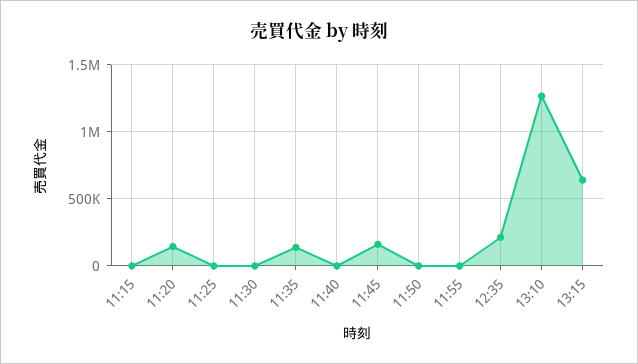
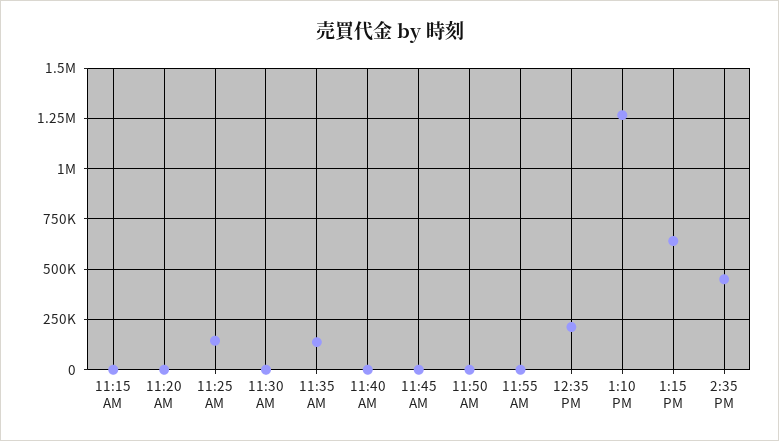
11:20: 150000 -> 0
11:25: 0 -> 150000
11:45: 150000 -> 0
2:35 PM: none -> 450000

